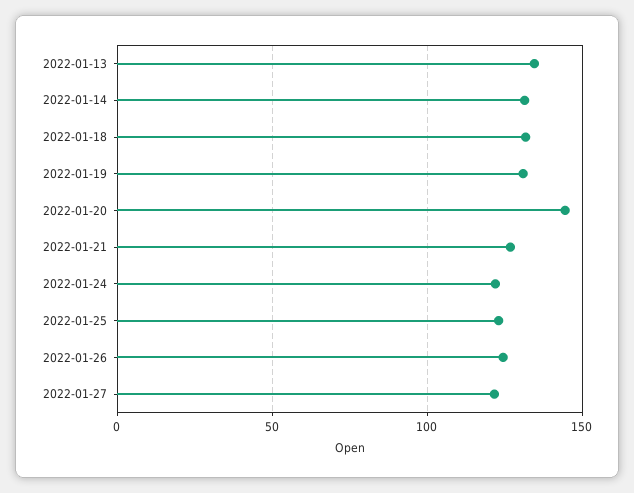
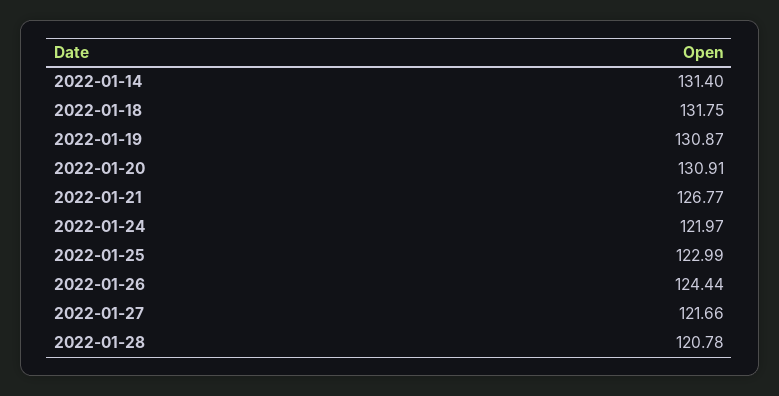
2022-01-13: 135 -> none
2022-01-20: 145 -> 130.91
2022-01-28: none -> 120.78

